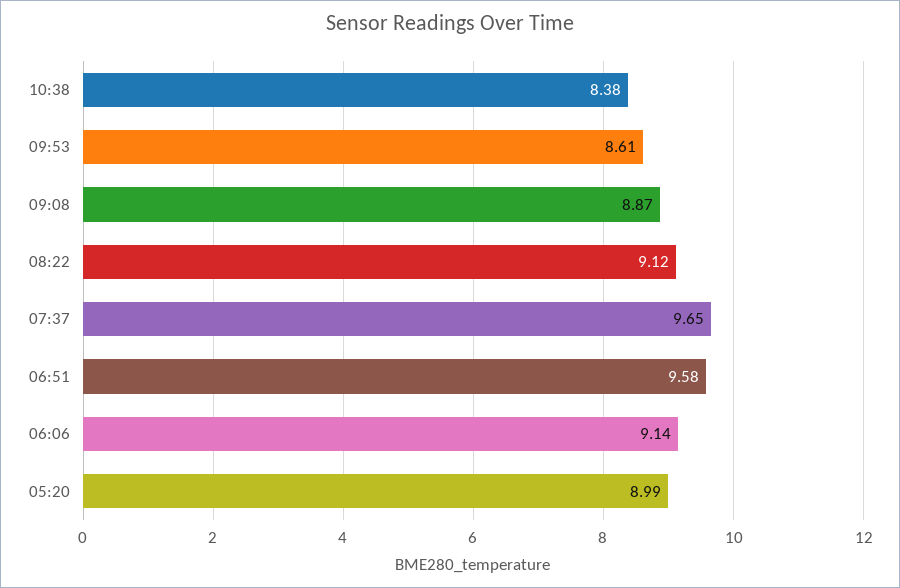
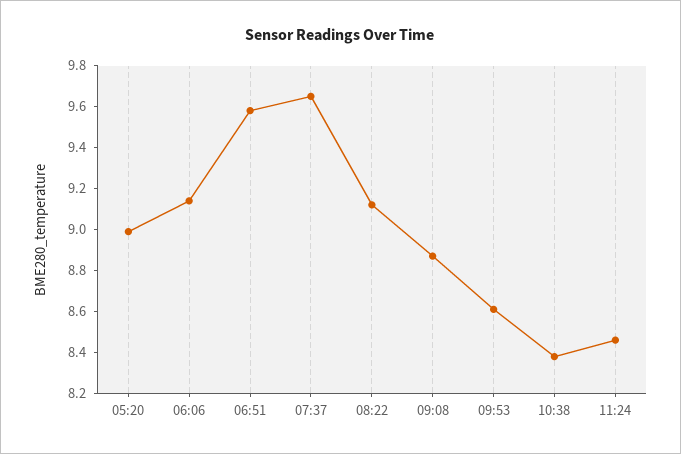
11:24: none -> 8.45

